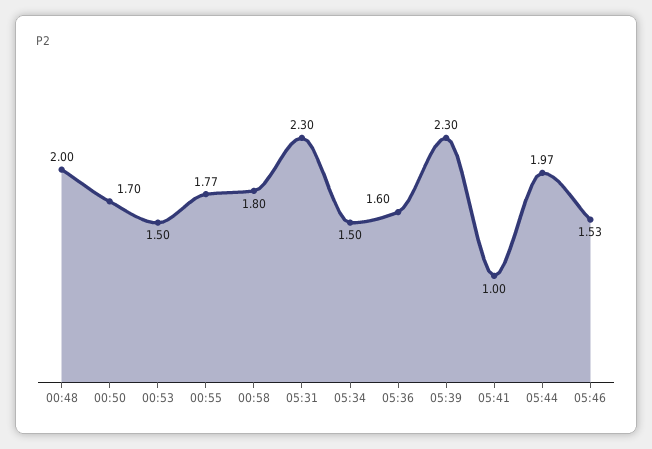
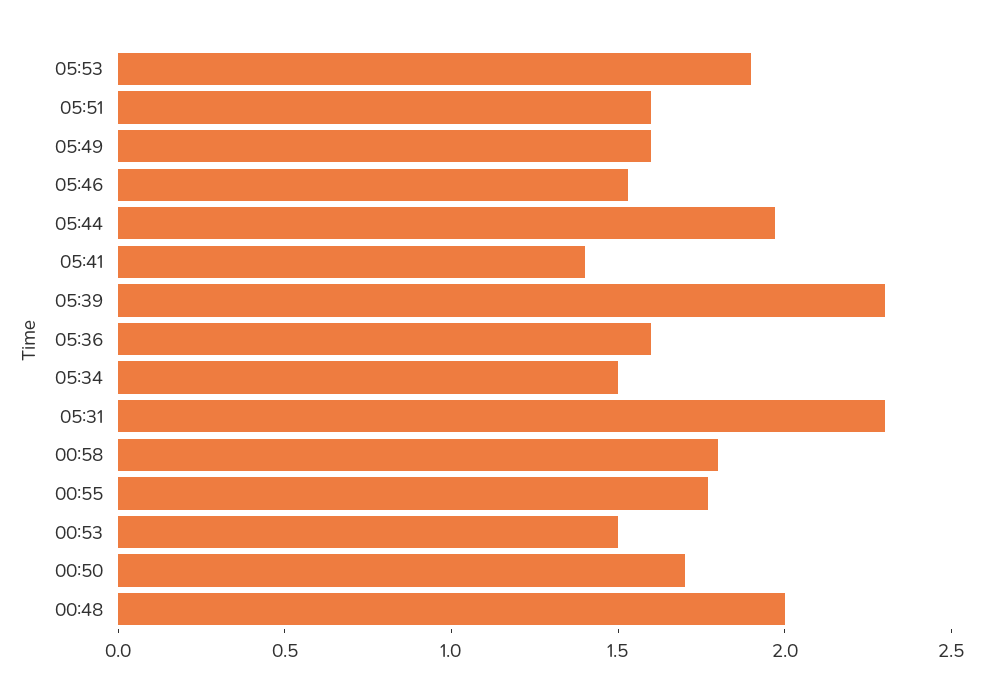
05:41: 1 -> 1.4
05:53: none -> 1.9
05:51: none -> 1.6
05:49: none -> 1.6

